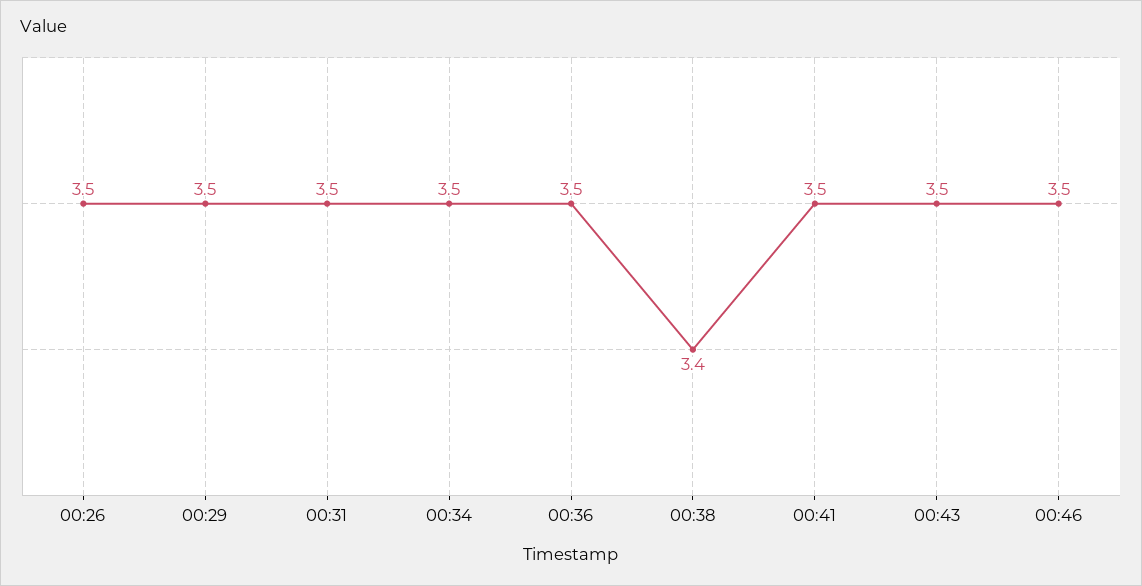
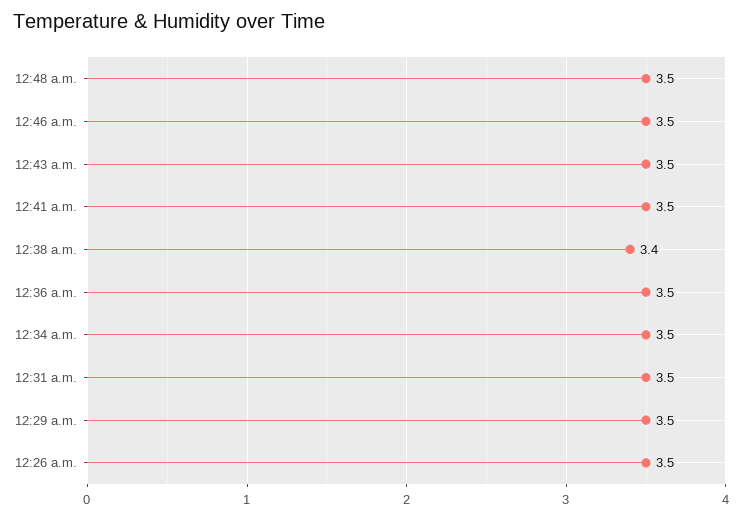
12:48 a.m.: none -> 3.5

